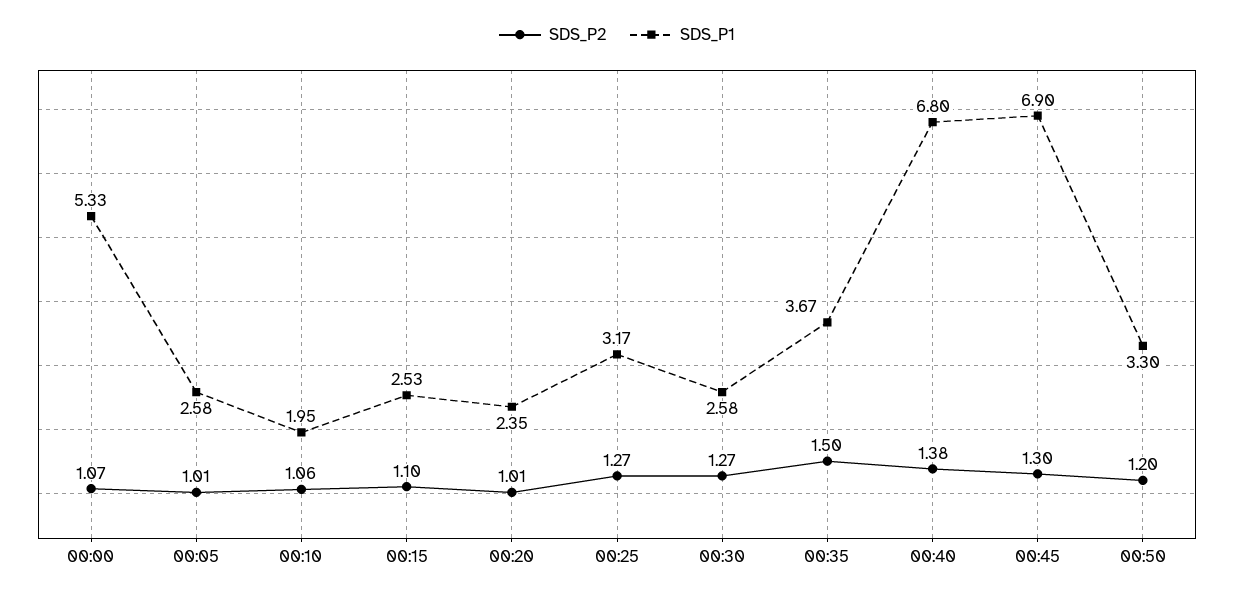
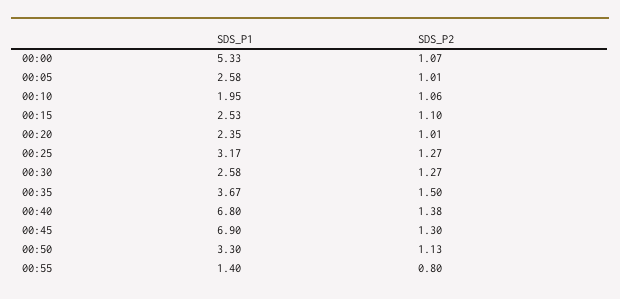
SDS_P2, 00:50: 1.2 -> 1.13
SDS_P1, 00:55: none -> 1.4
SDS_P2, 00:55: none -> 0.8

